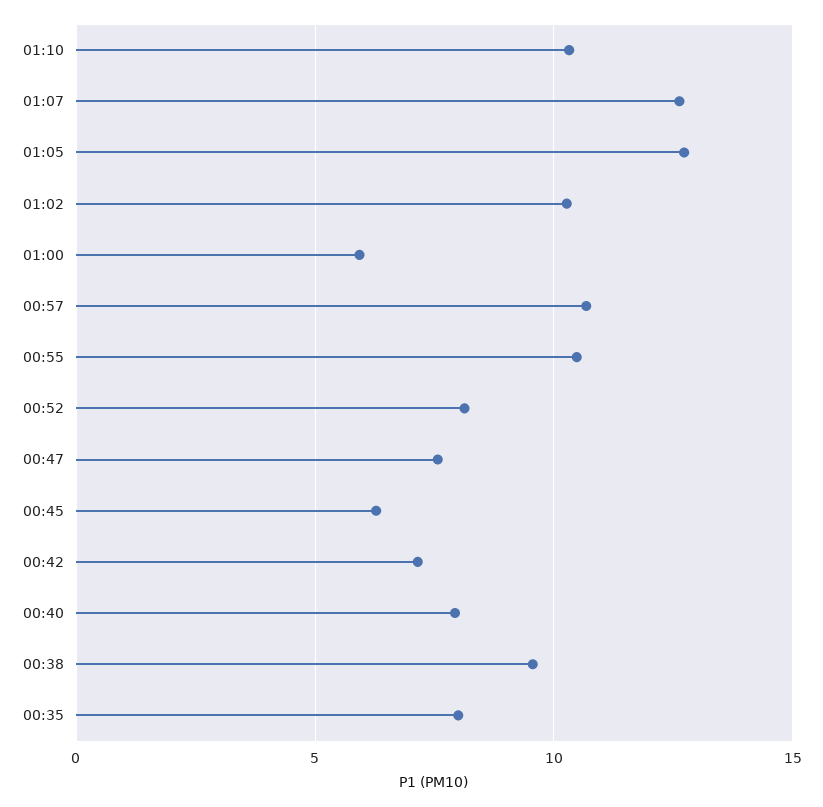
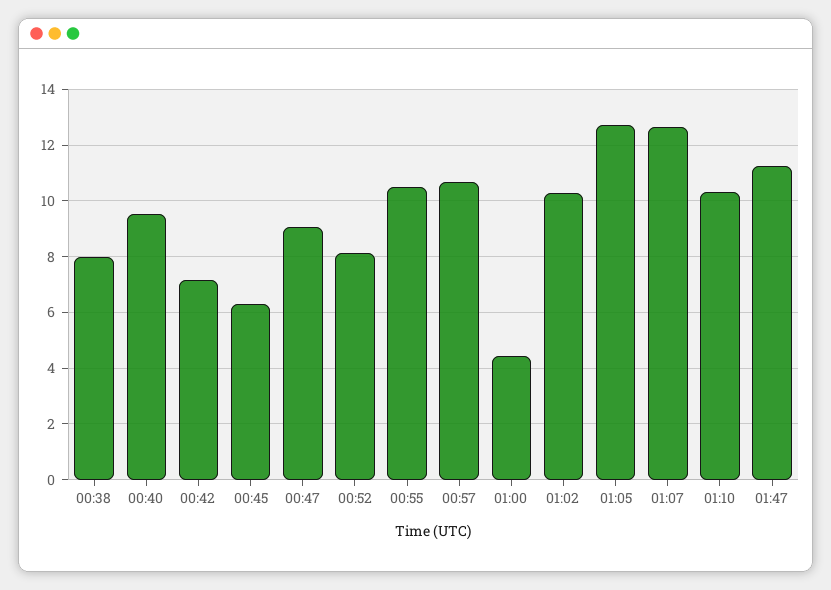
01:00: 6 -> 4.5
00:47: 7.5 -> 9
00:40: 8 -> 9.5
00:38: 9.5 -> 8
00:35: 8 -> none
01:47: none -> 11.25

